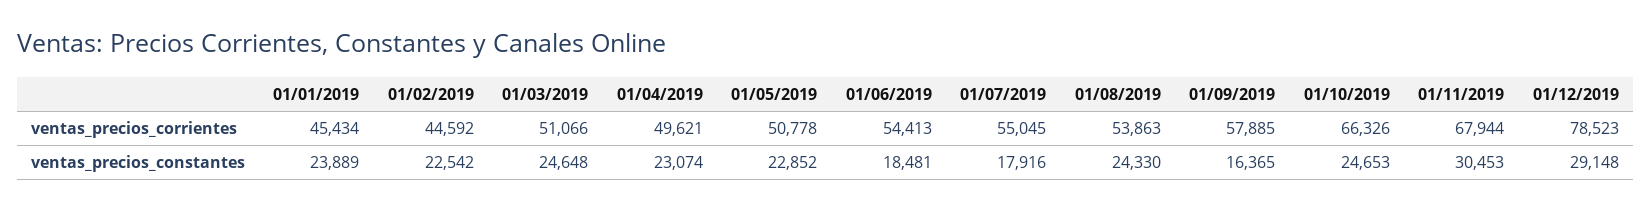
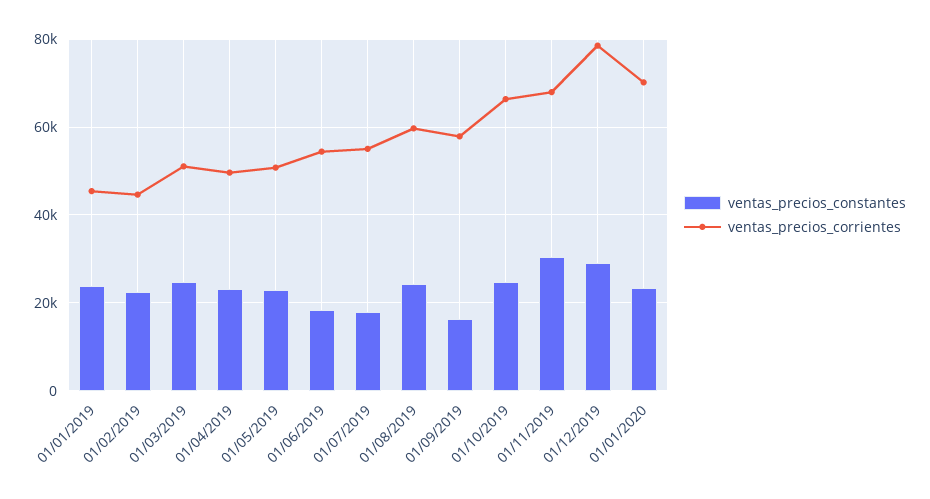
ventas_precios_corrientes, 01/08/2019: 53863 -> 60000
ventas_precios_constantes, 01/01/2020: none -> 24000
ventas_precios_corrientes, 01/01/2020: none -> 70000

